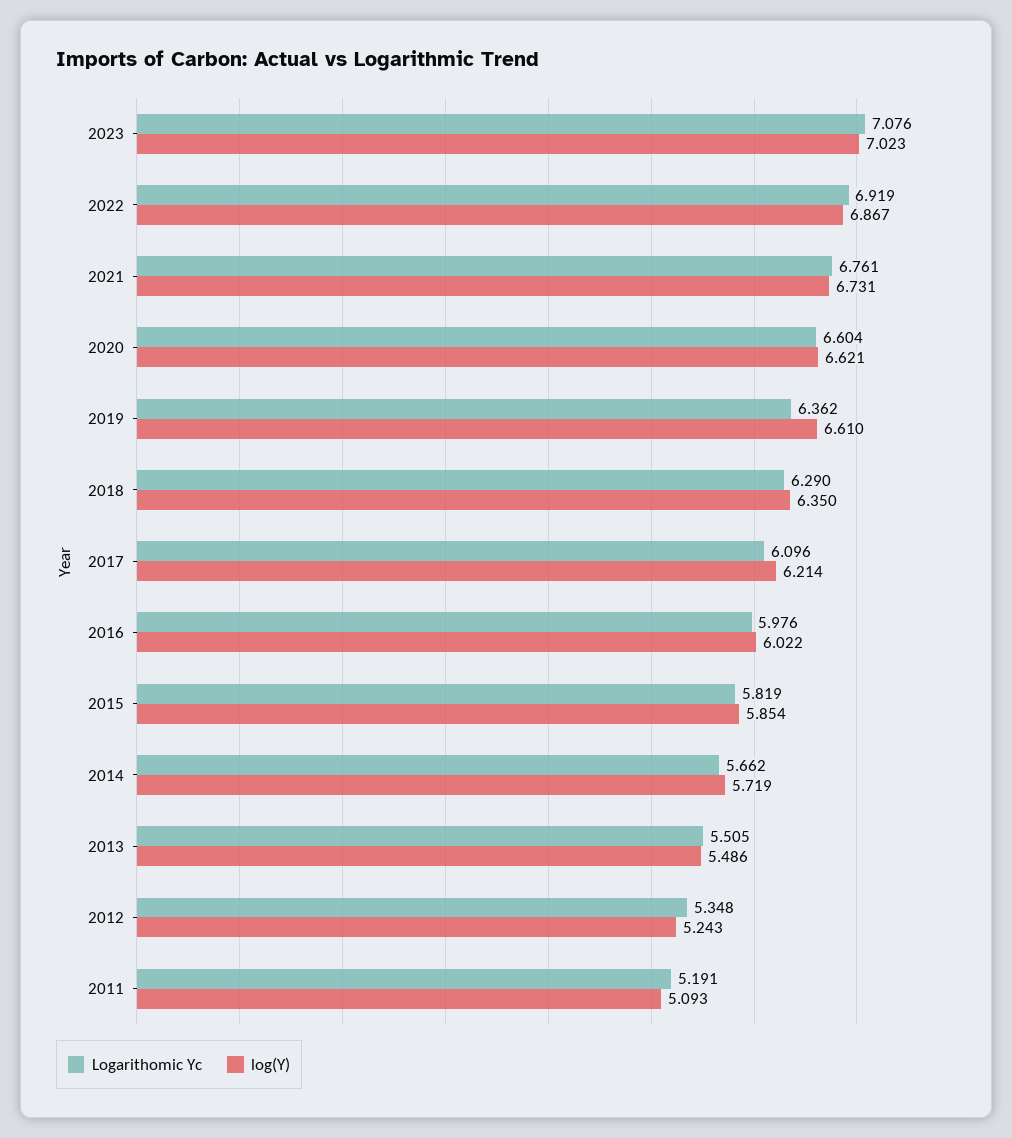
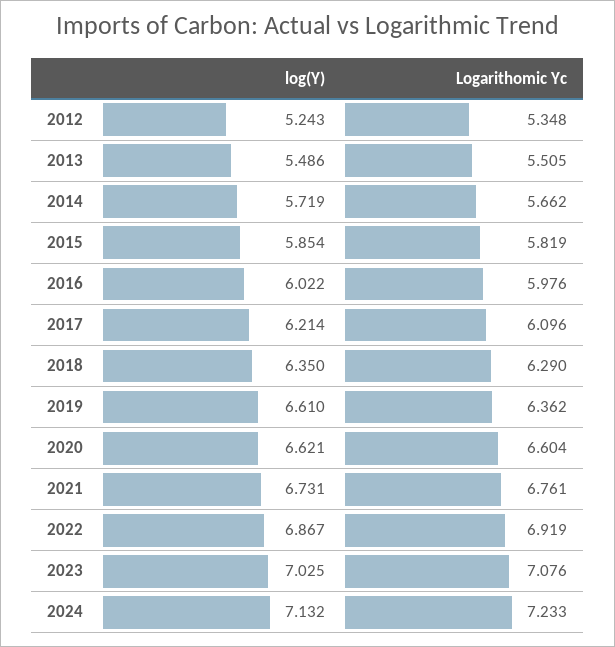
log(Y), 2023: 7.023 -> 7.025
Logarithomic Yc, 2011: 5.191 -> none
log(Y), 2011: 5.093 -> none
log(Y), 2024: none -> 7.132
Logarithomic Yc, 2024: none -> 7.233

